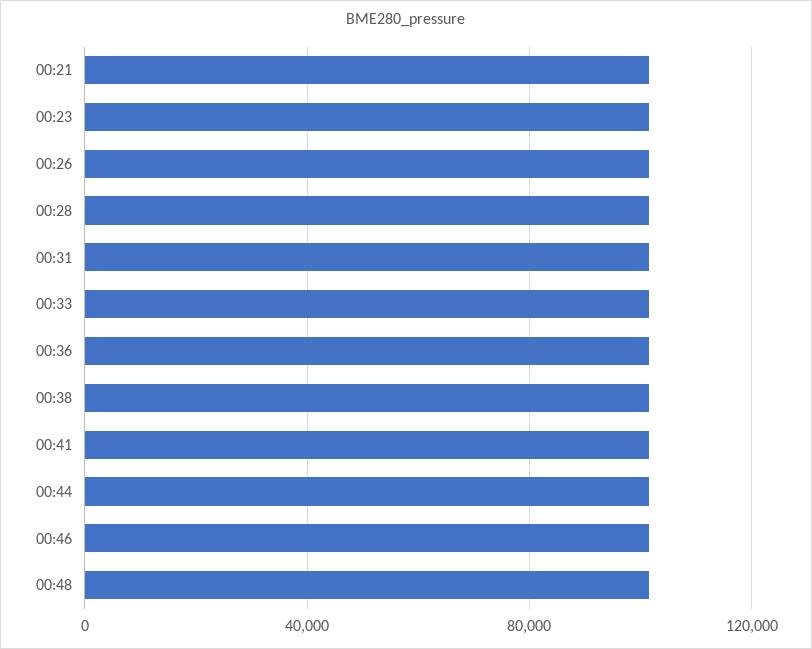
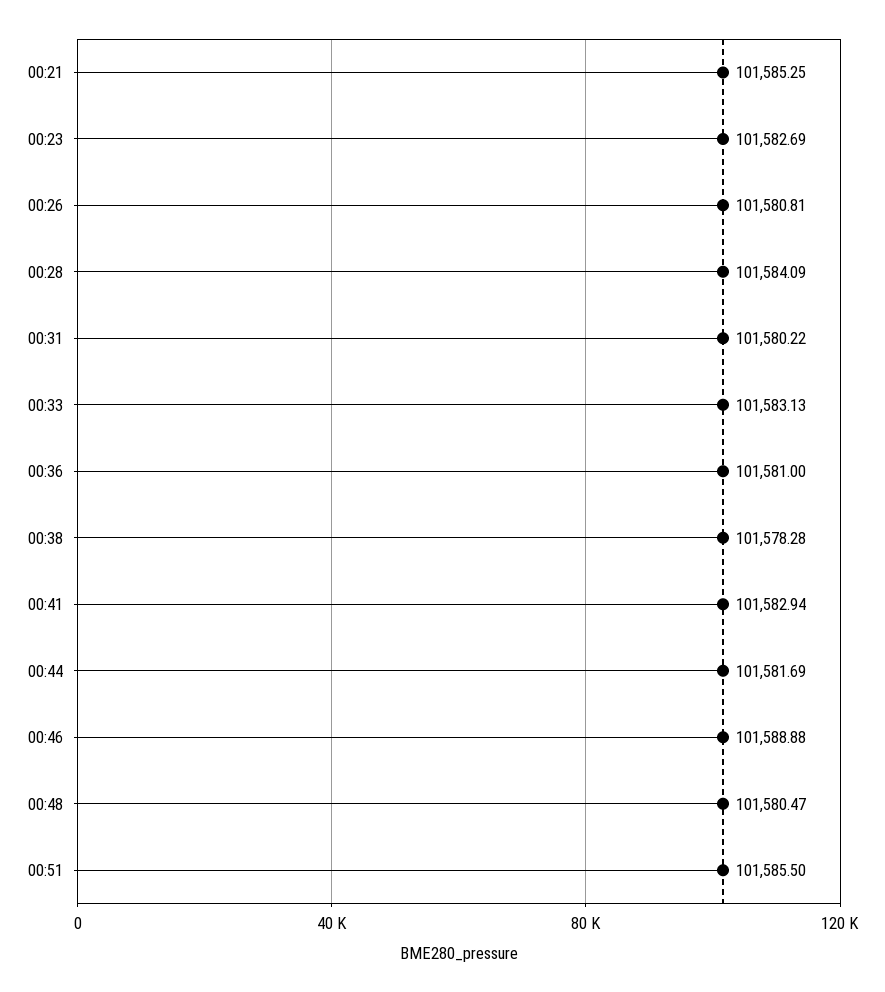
00:51: none -> 101585.5

